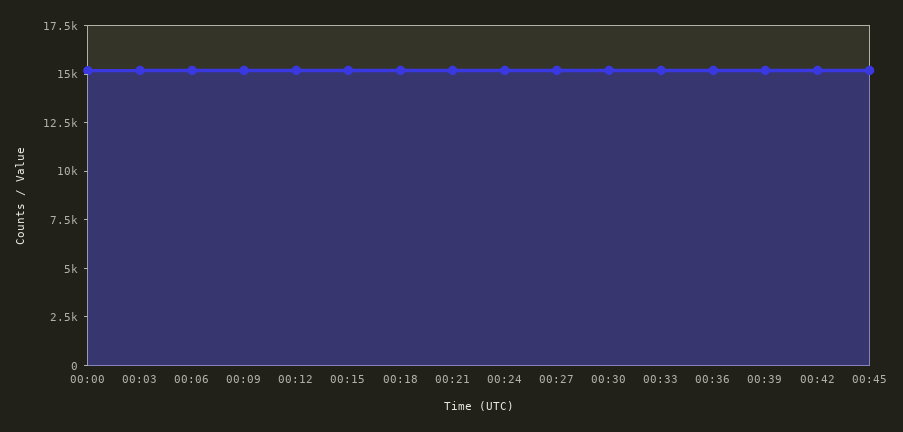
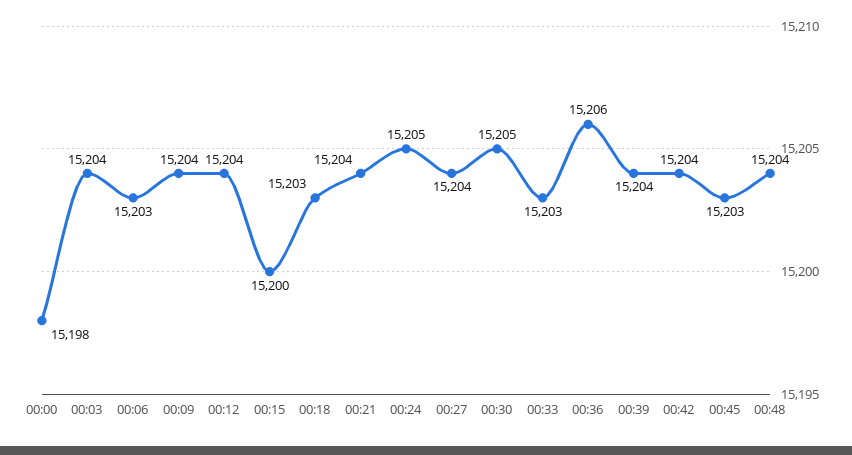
00:48: none -> 15204

